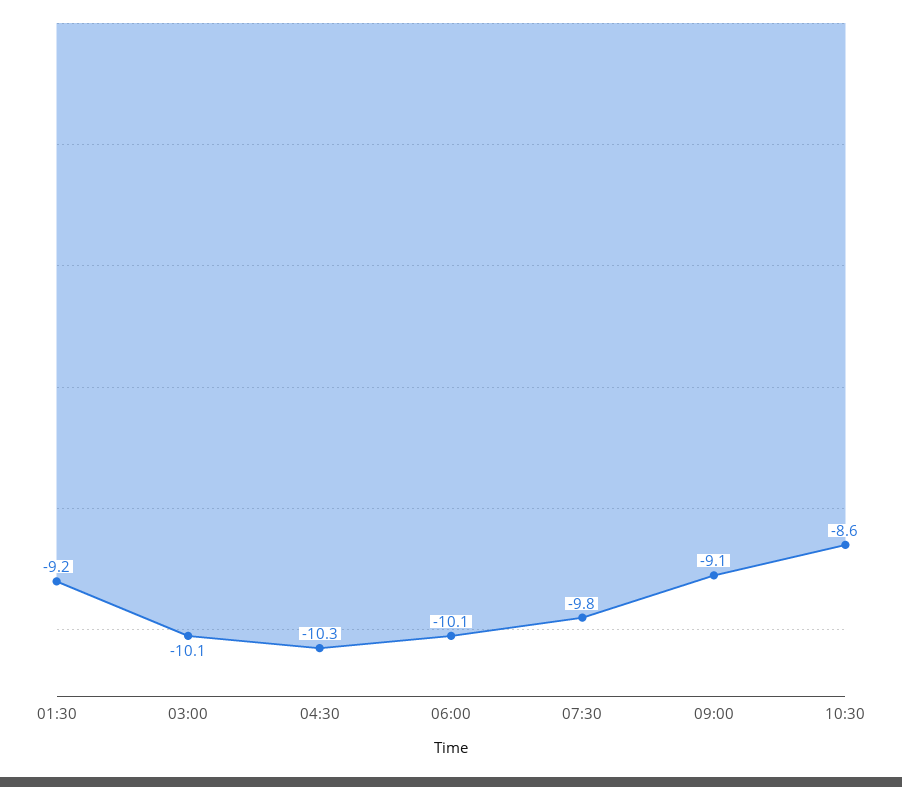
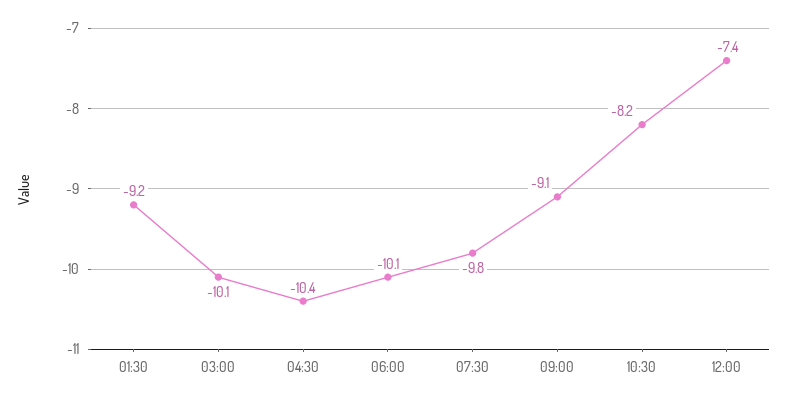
04:30: -10.3 -> -10.4
10:30: -8.6 -> -8.2
12:00: none -> -7.4

